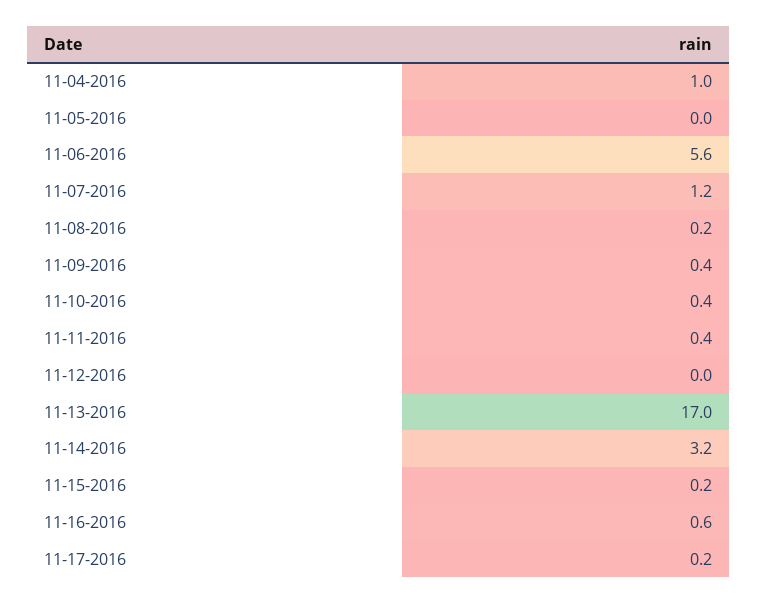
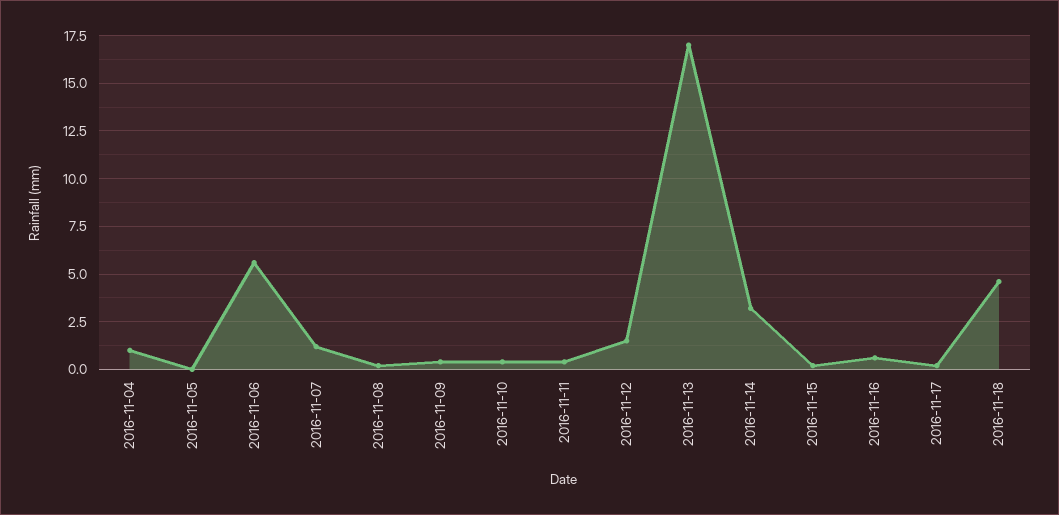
11-12-2016: 0 -> 1.5
2016-11-18: none -> 4.5

